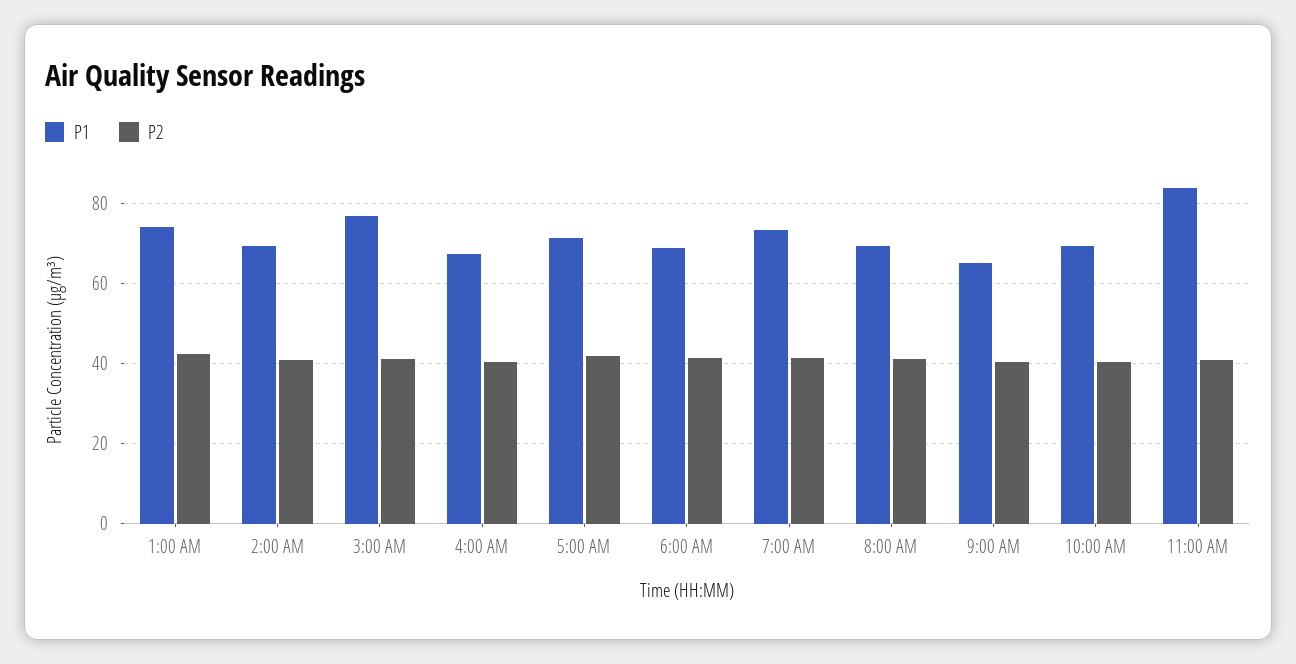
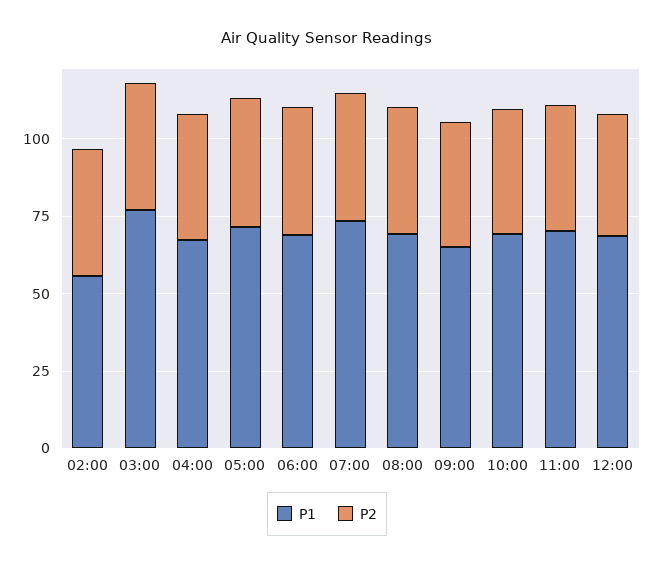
P1, 1:00 AM: 74 -> none
P2, 1:00 AM: 42 -> none
P1, 2:00 AM: 70 -> 55
P1, 11:00 AM: 84 -> 70
P1, 12:00: none -> 70
P2, 12:00: none -> 40

